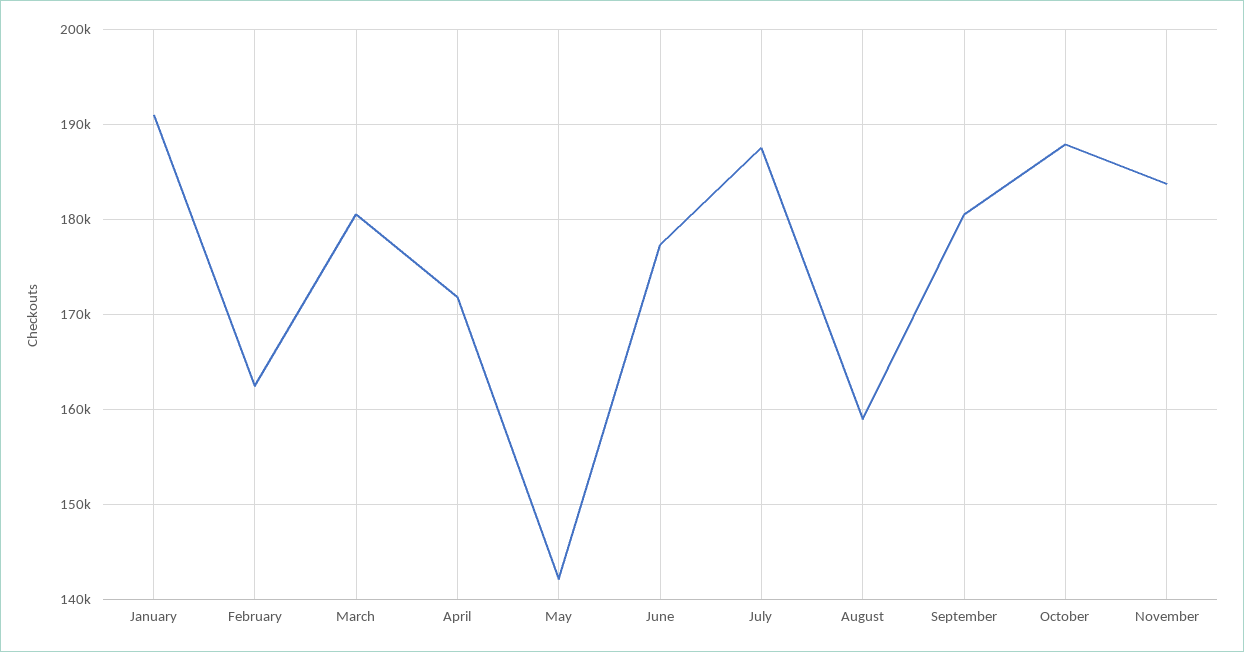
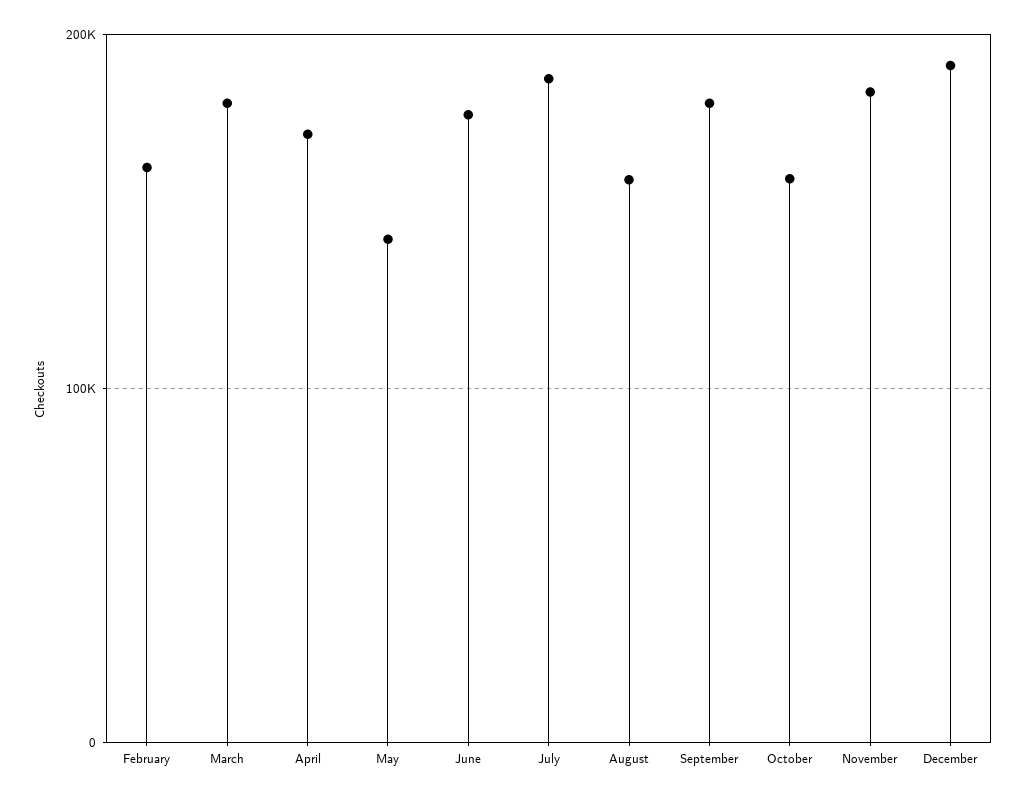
January: 191000 -> none
October: 188000 -> 160000
December: none -> 190000

